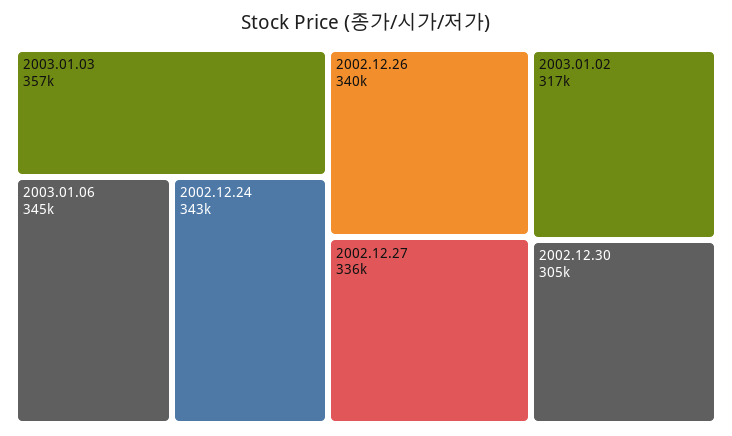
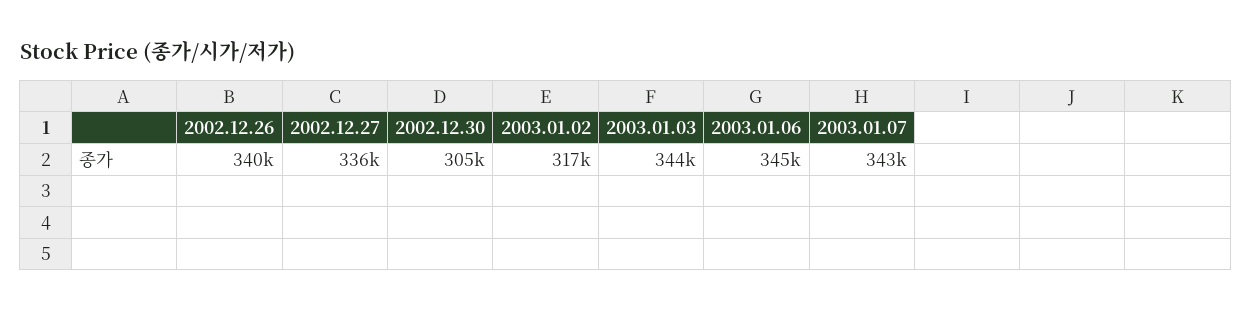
2003.01.03: 357000 -> 344000
2002.12.24: 343000 -> none
2003.01.07: none -> 343000

